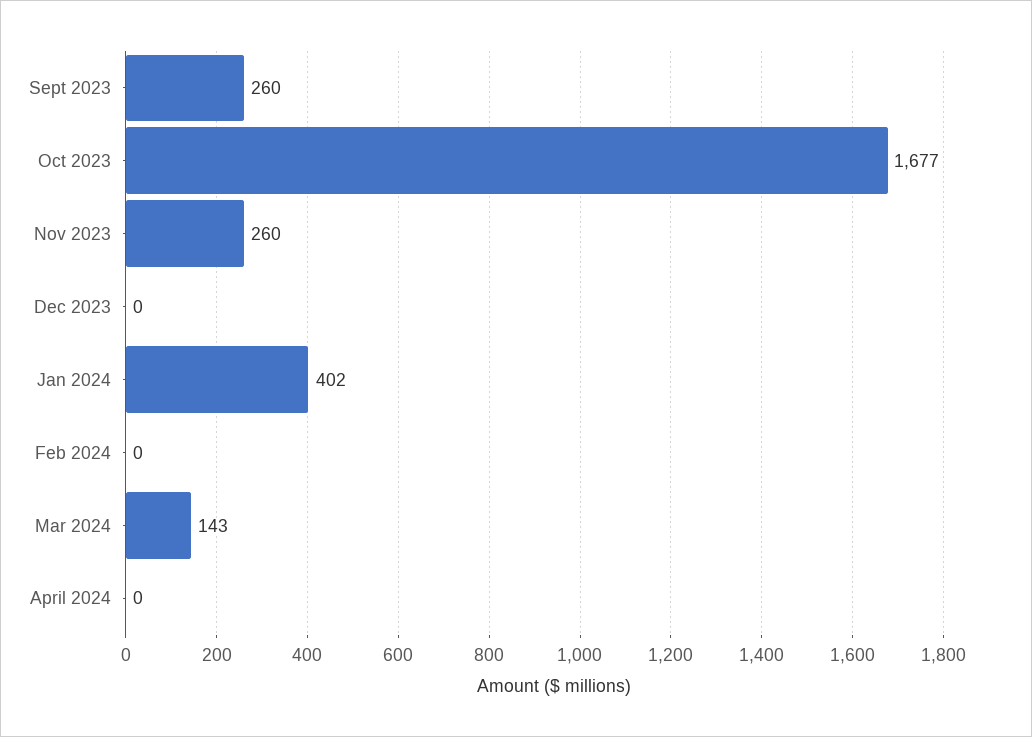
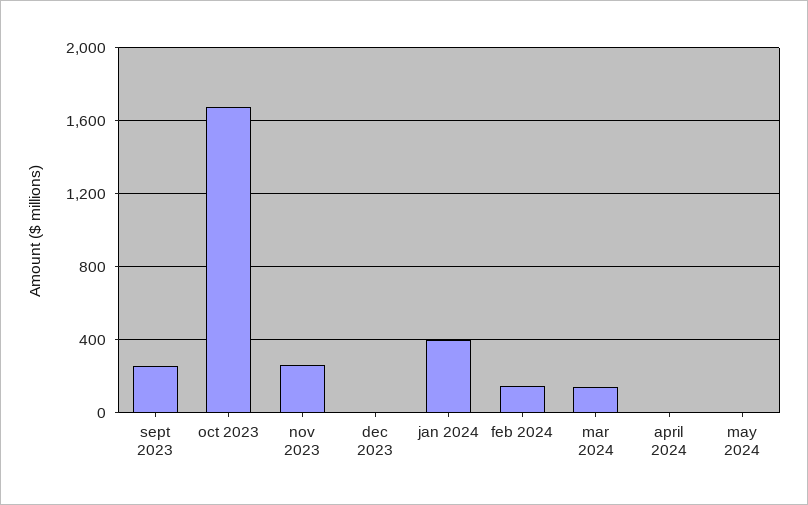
Feb 2024: 0 -> 150
may 2024: none -> 0

